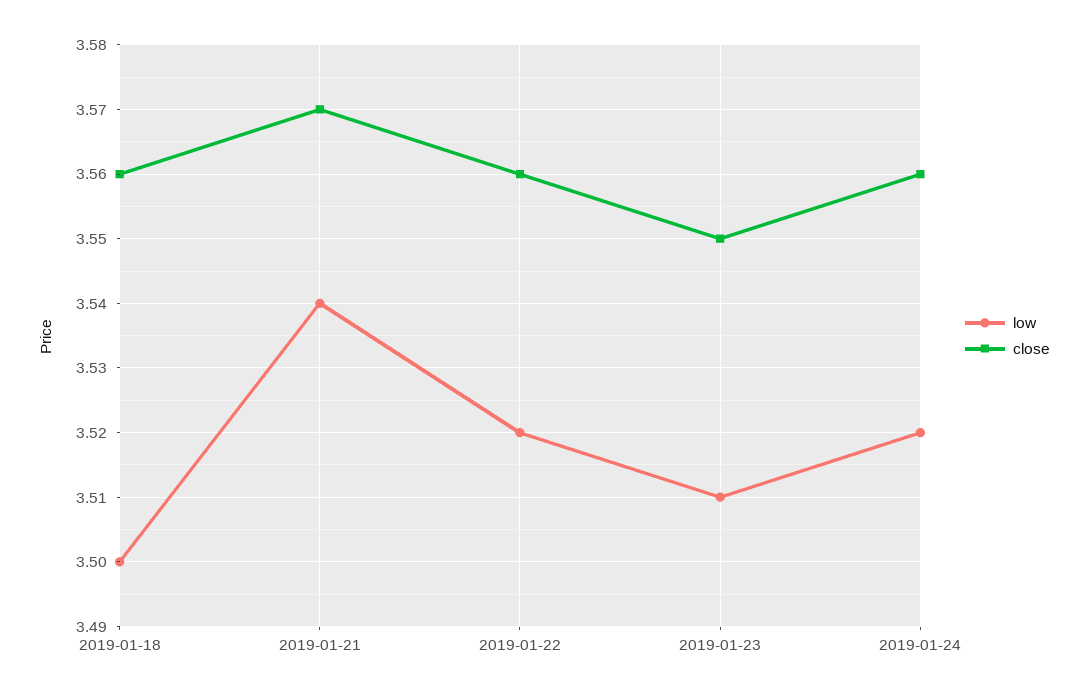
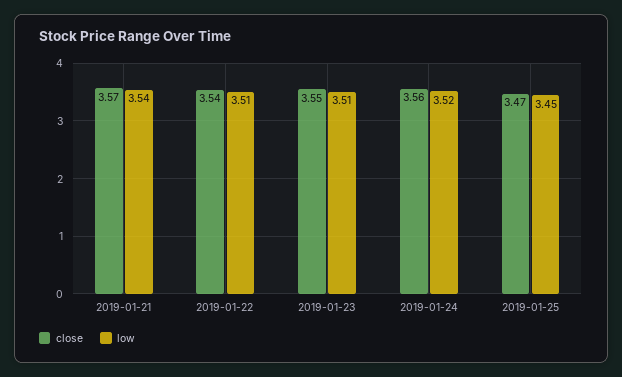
low, 2019-01-18: 3.5 -> none
close, 2019-01-18: 3.56 -> none
low, 2019-01-22: 3.52 -> 3.51
close, 2019-01-22: 3.56 -> 3.54
close, 2019-01-25: none -> 3.47
low, 2019-01-25: none -> 3.45

